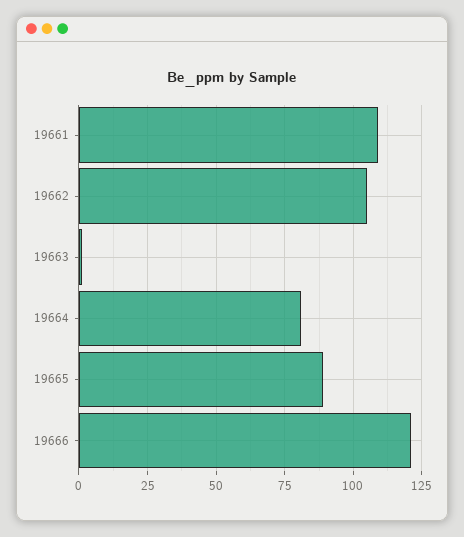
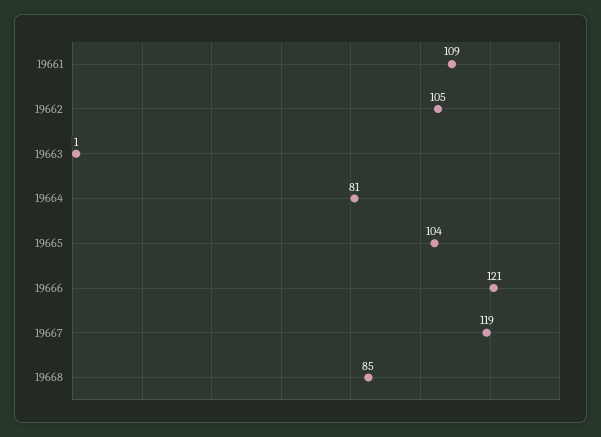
19665: 90 -> 104
19667: none -> 119
19668: none -> 85

